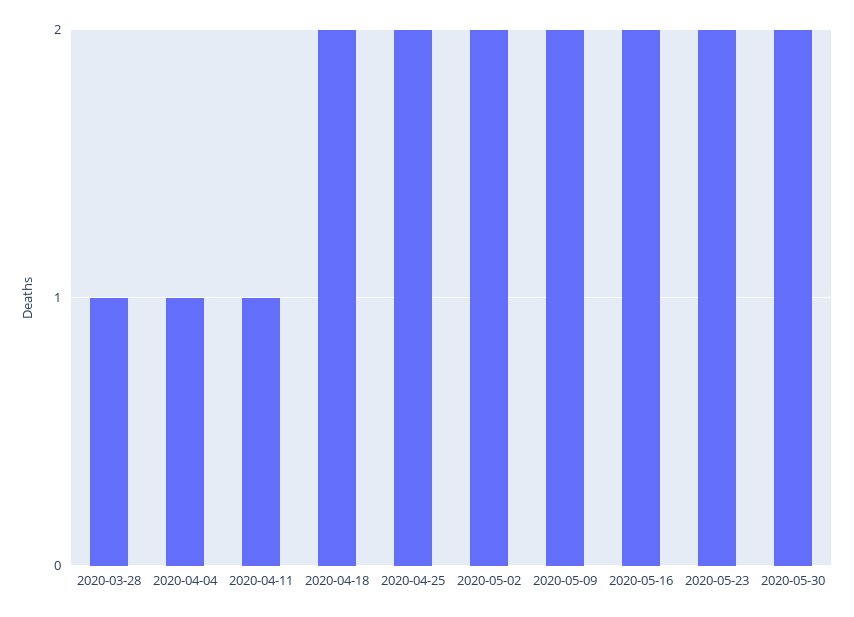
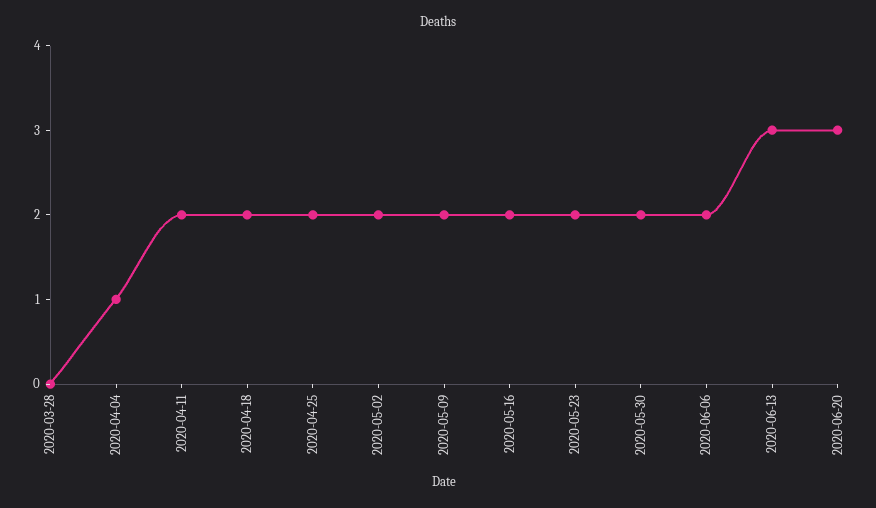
2020-03-28: 1 -> 0
2020-04-11: 1 -> 2
2020-06-06: none -> 2
2020-06-13: none -> 3
2020-06-20: none -> 3

